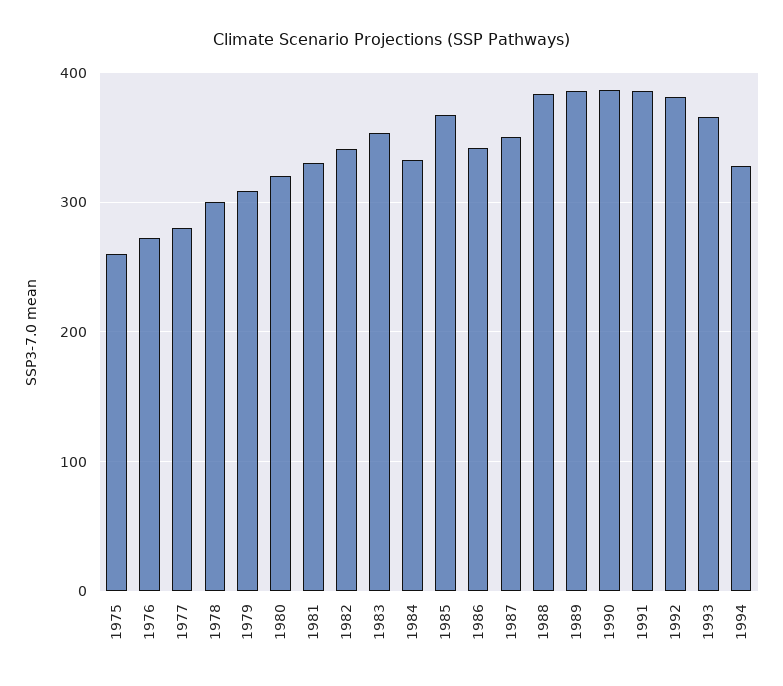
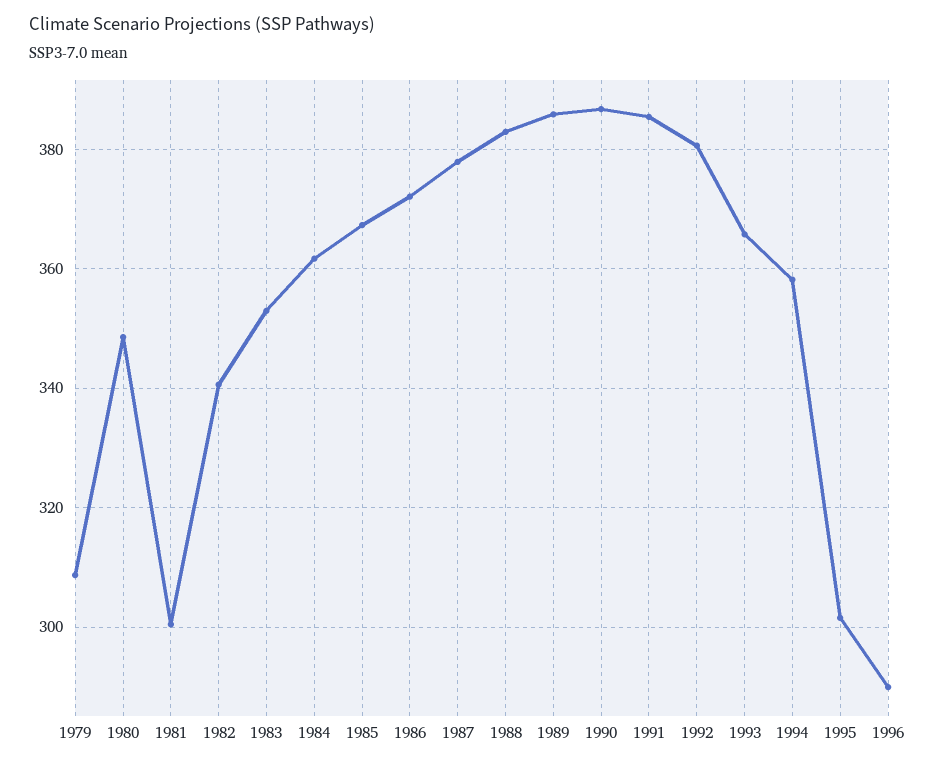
1975: 260 -> none
1976: 270 -> none
1977: 280 -> none
1978: 300 -> none
1980: 320 -> 348
1981: 330 -> 300
1984: 330 -> 362
1986: 340 -> 372
1987: 350 -> 378
1994: 330 -> 358
1995: none -> 302
1996: none -> 290

